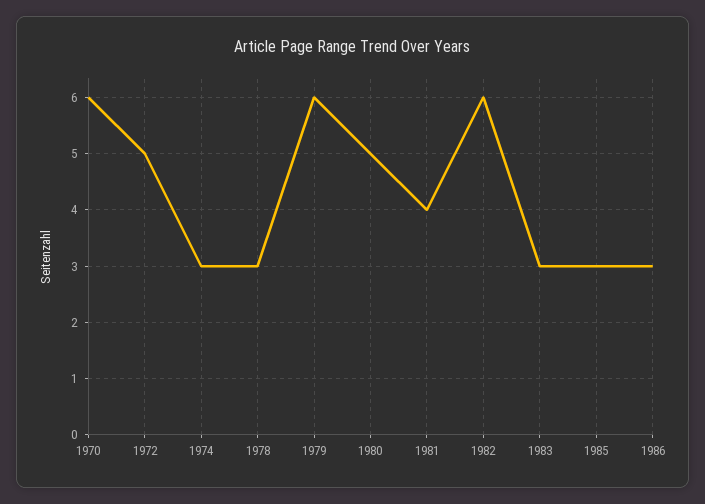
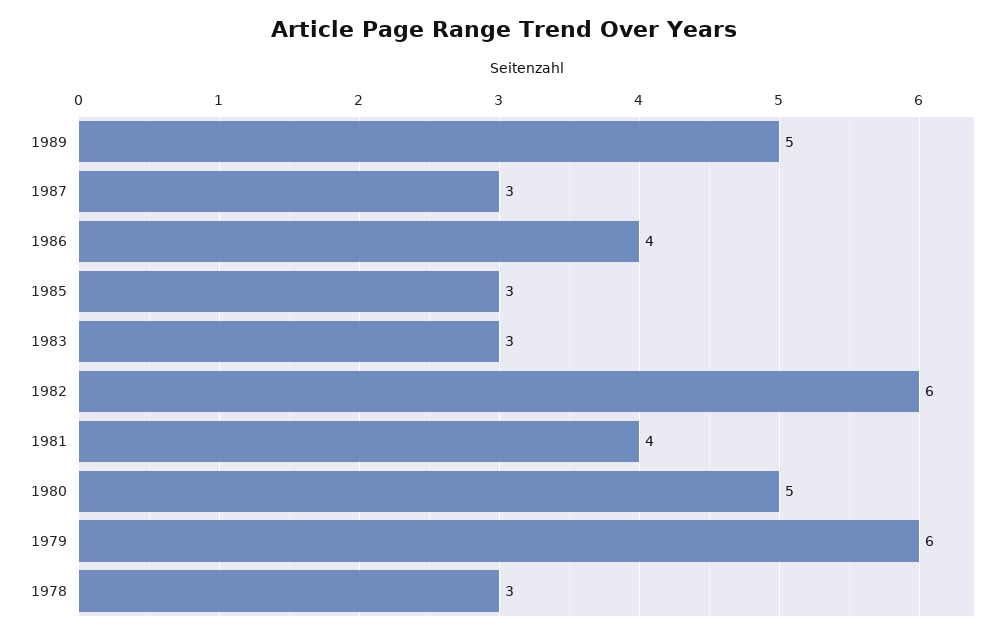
1970: 6 -> none
1972: 5 -> none
1974: 3 -> none
1986: 3 -> 4
1989: none -> 5
1987: none -> 3

